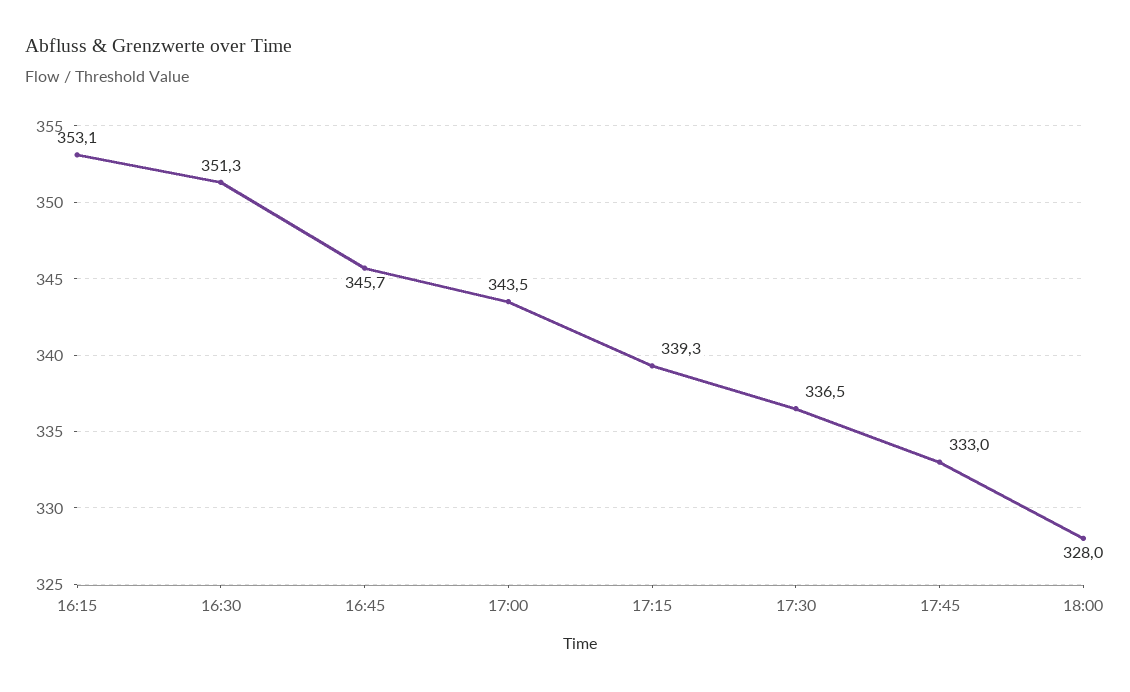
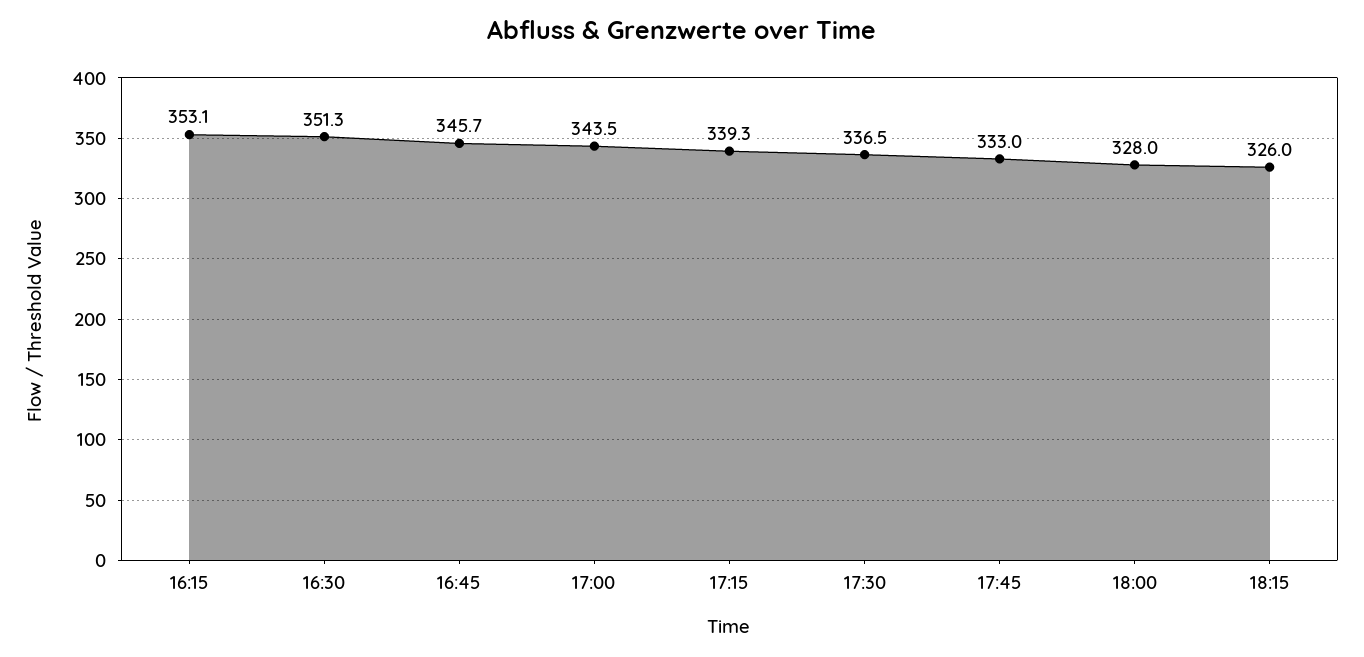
18:15: none -> 326

